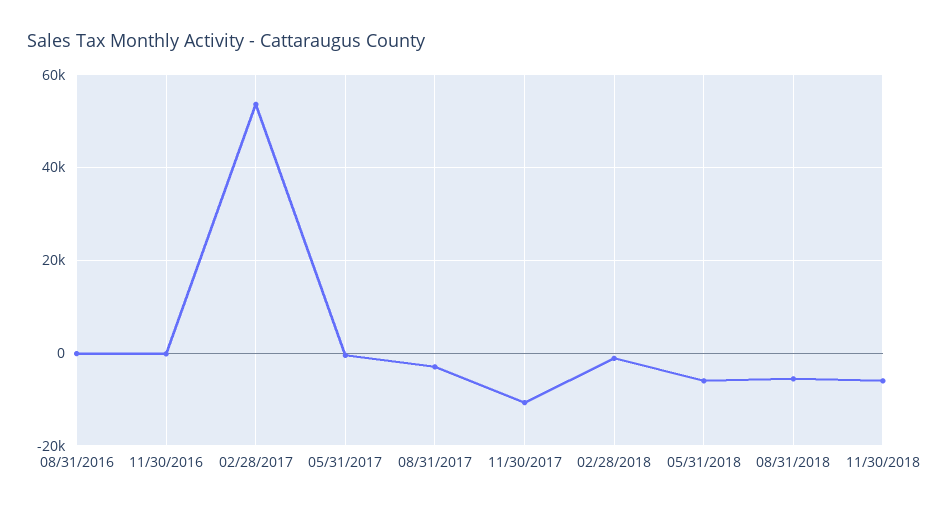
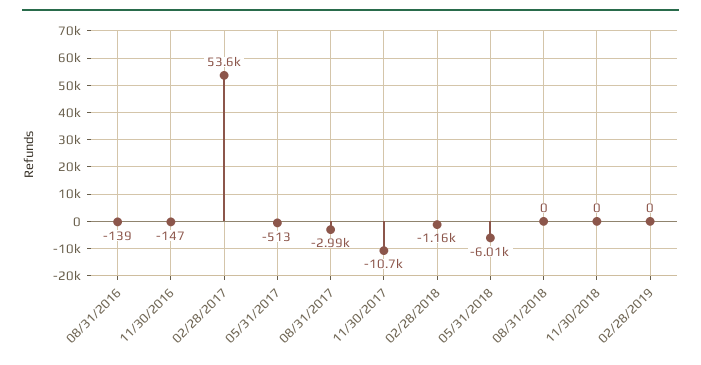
08/31/2018: -6000 -> 0
11/30/2018: -6000 -> 0
02/28/2019: none -> 0

